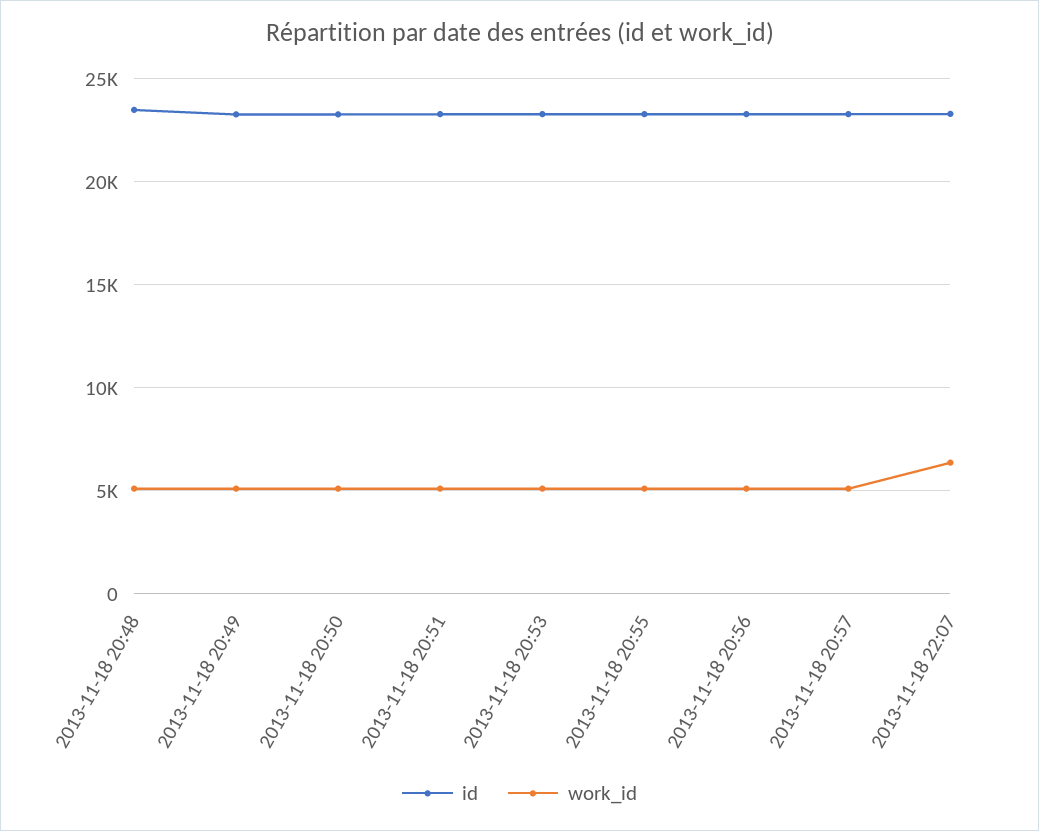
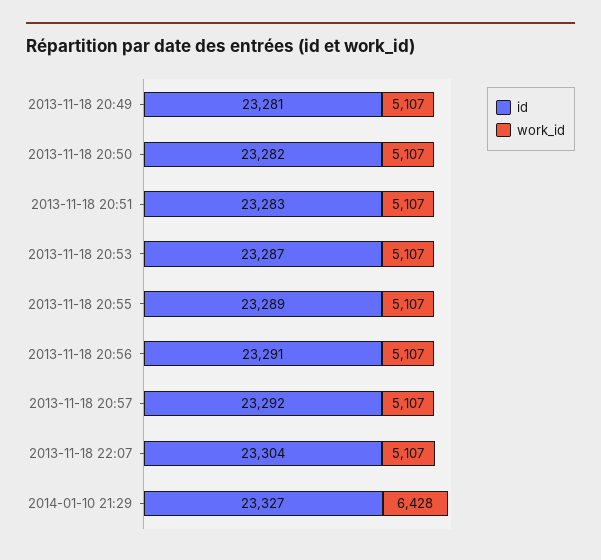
id, 2013-11-18 20:48: 23500 -> none
work_id, 2013-11-18 20:48: 5000 -> none
work_id, 2013-11-18 22:07: 6500 -> 5107
id, 2014-01-10 21:29: none -> 23327
work_id, 2014-01-10 21:29: none -> 6428

